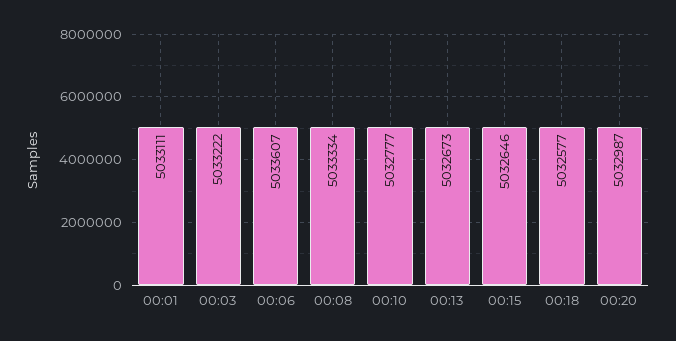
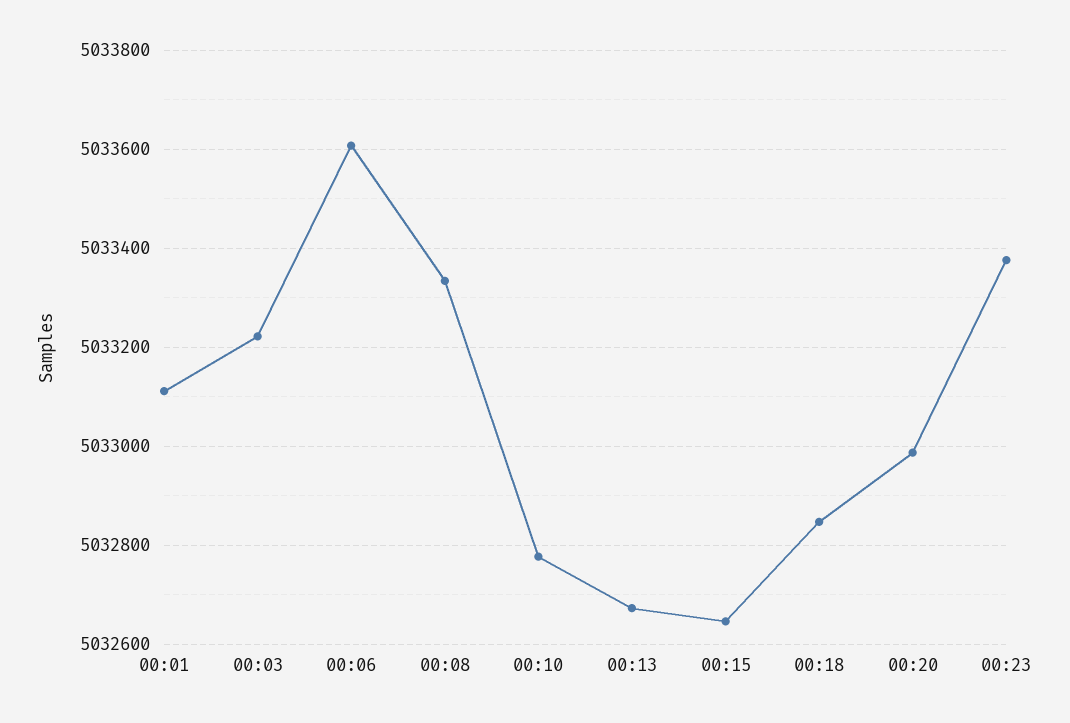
00:18: 5032577 -> 5032840
00:23: none -> 5033380

